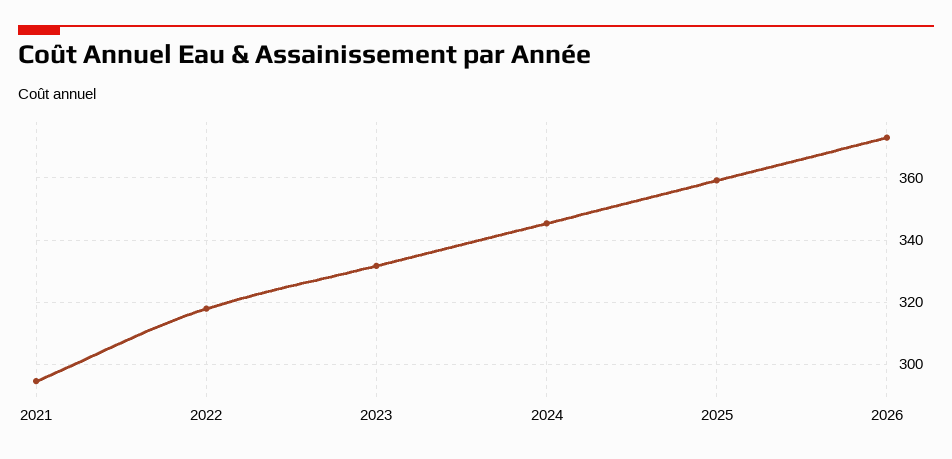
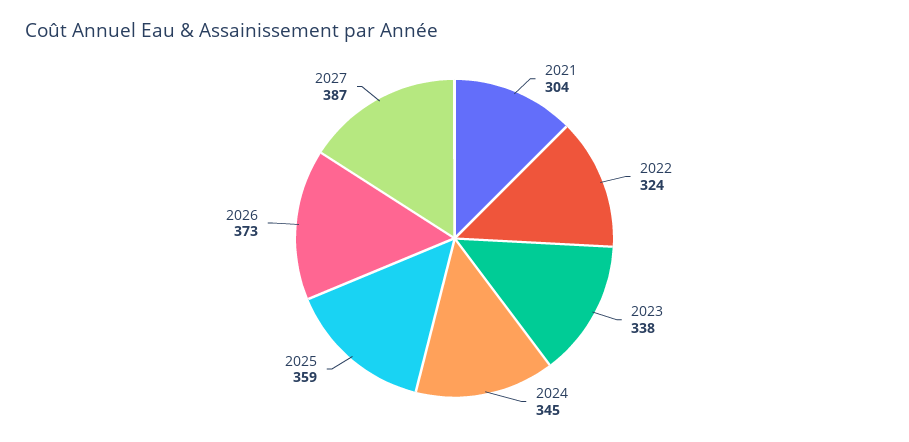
2021: 294 -> 304
2022: 318 -> 324
2023: 332 -> 338
2027: none -> 387

